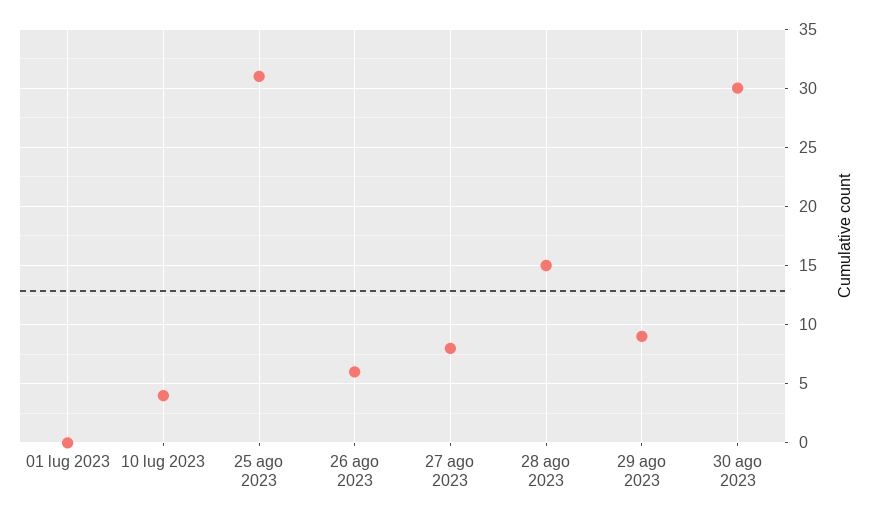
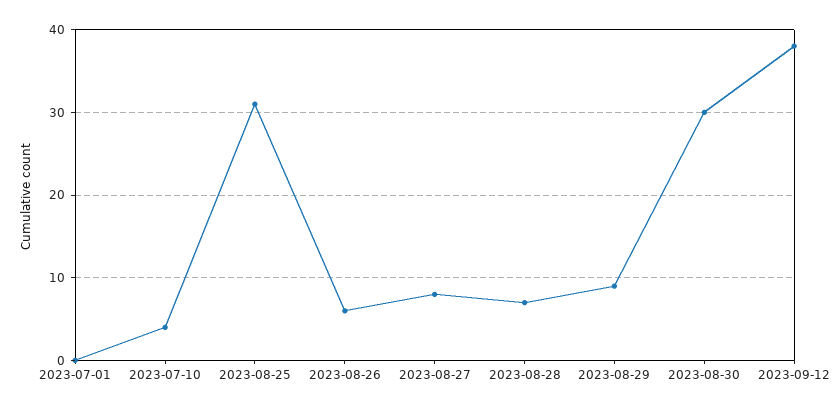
28 ago 2023: 15 -> 7
2023-09-12: none -> 38

